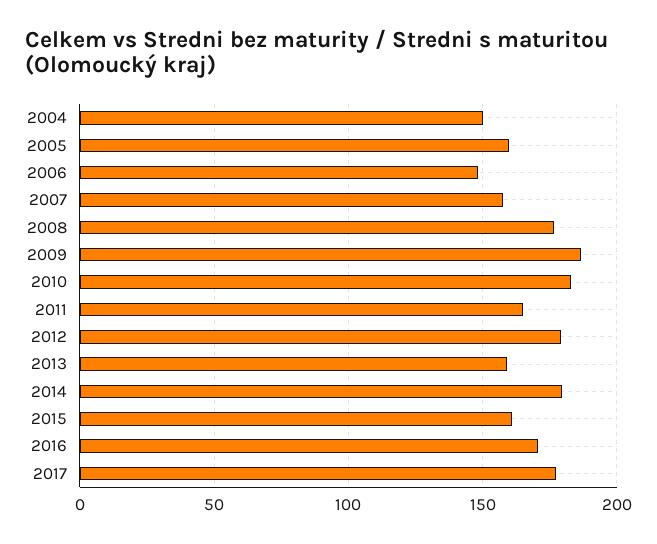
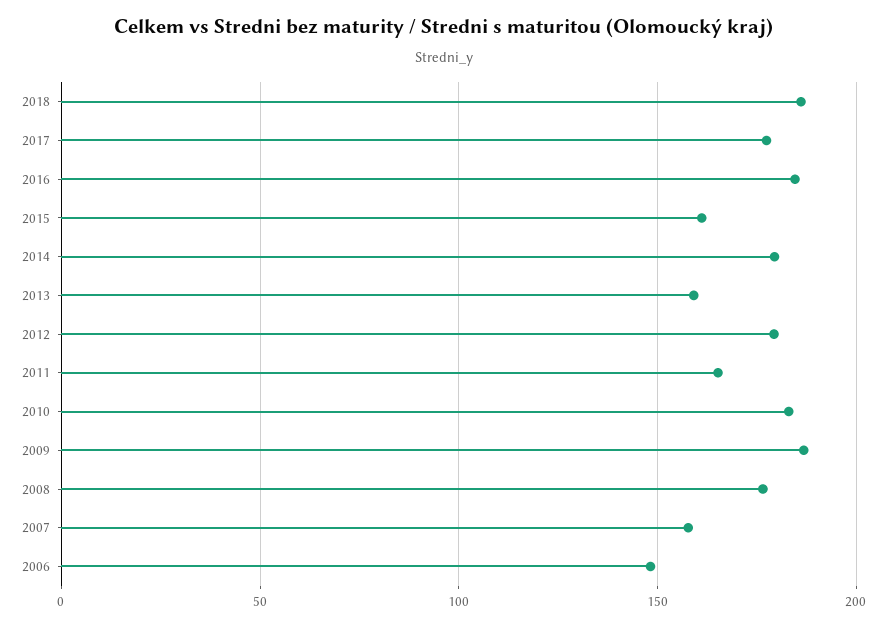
2004: 150 -> none
2005: 160 -> none
2016: 170 -> 185
2018: none -> 185

